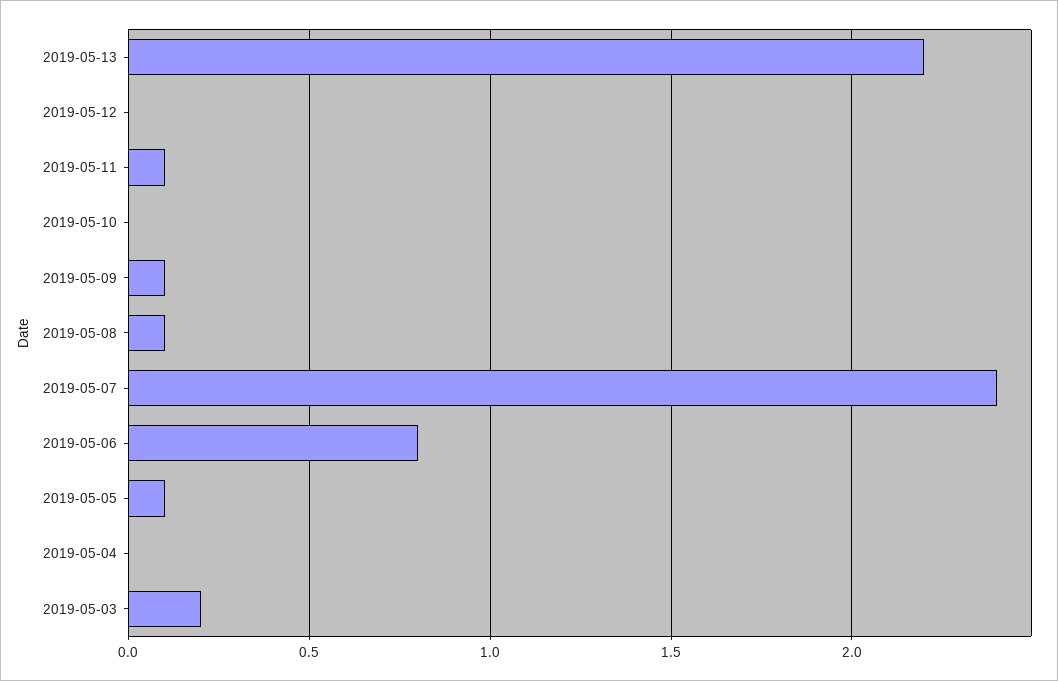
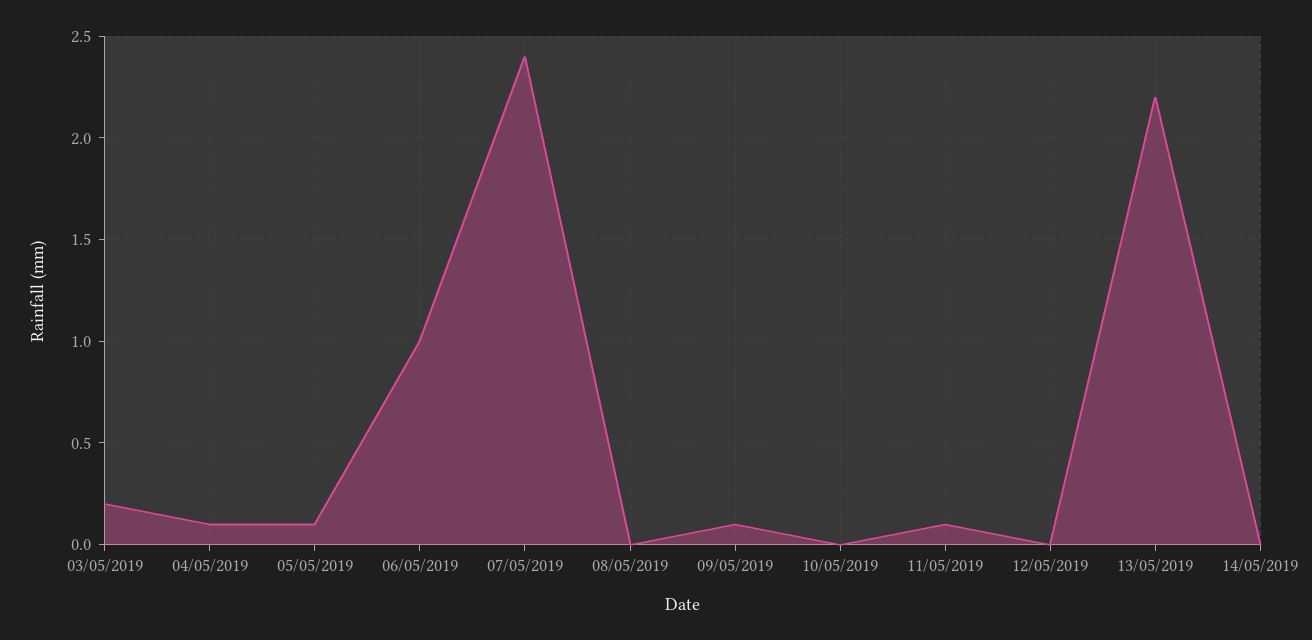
2019-05-08: 0.1 -> 0
2019-05-06: 0.8 -> 1
2019-05-04: 0 -> 0.1
14/05/2019: none -> 0

